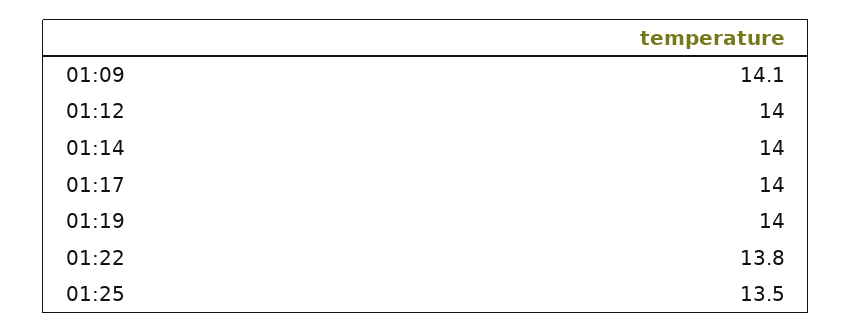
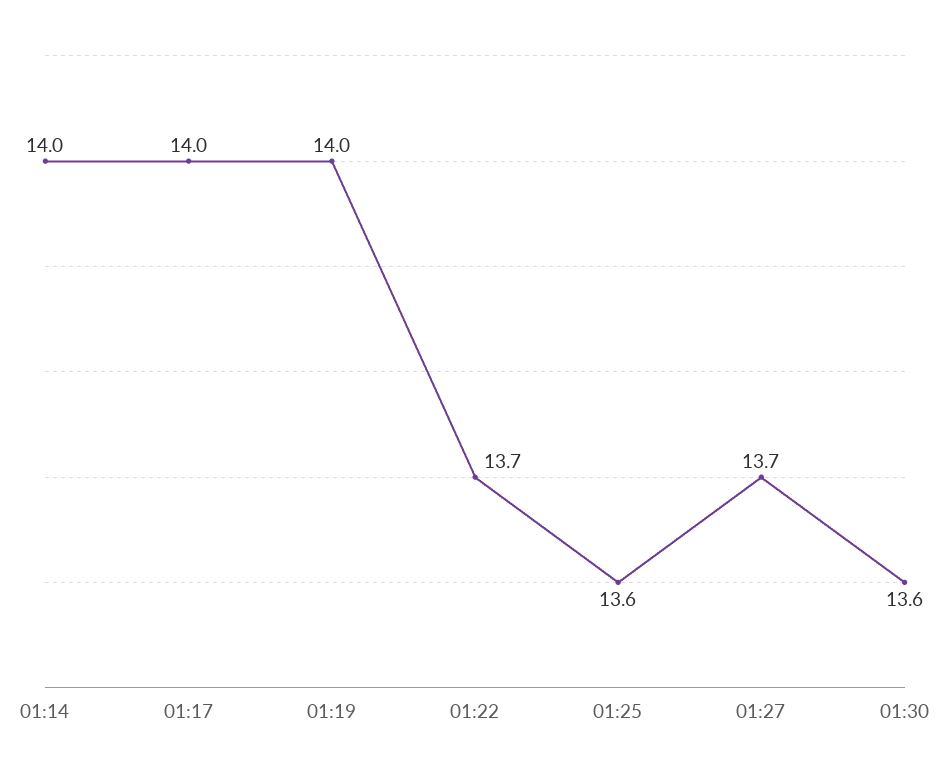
01:09: 14.1 -> none
01:12: 14 -> none
01:22: 13.8 -> 13.7
01:25: 13.5 -> 13.6
01:27: none -> 13.7
01:30: none -> 13.6

